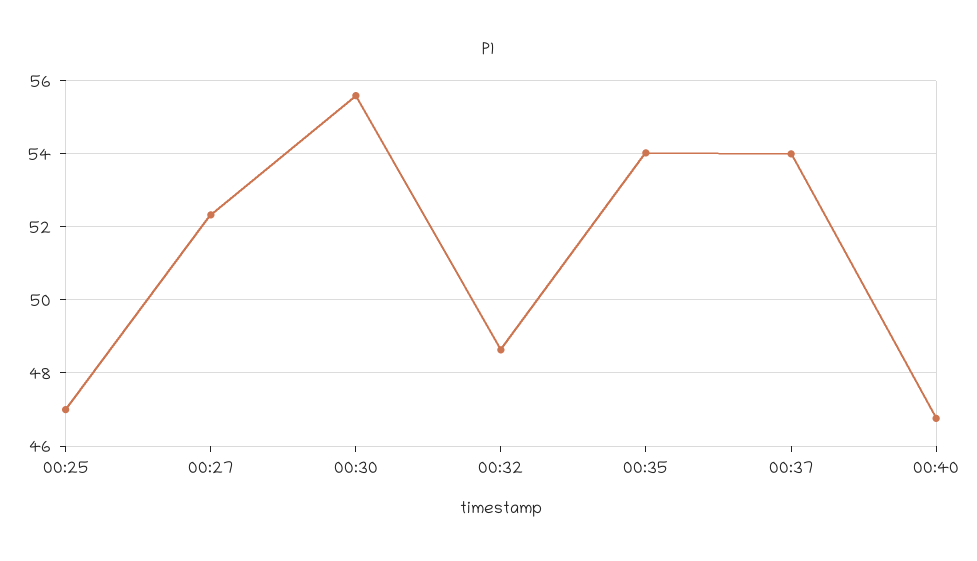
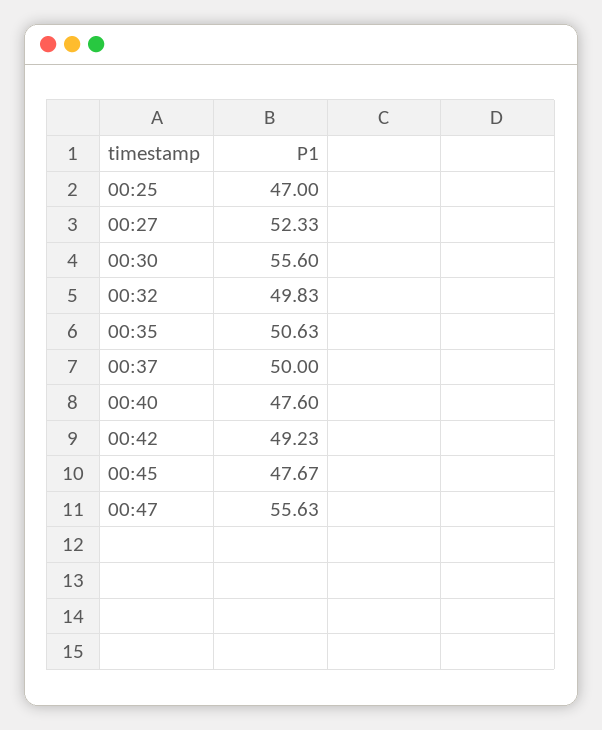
00:32: 48.6 -> 49.83
00:35: 54 -> 50.63
00:37: 54 -> 50
00:40: 46.8 -> 47.6
00:42: none -> 49.23
00:45: none -> 47.67
00:47: none -> 55.63

